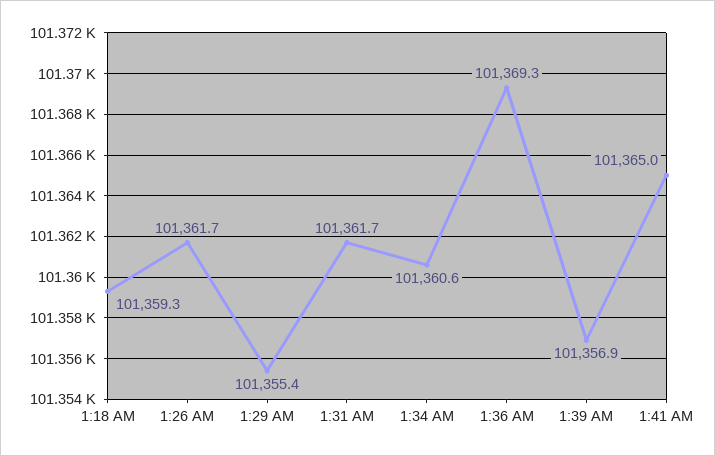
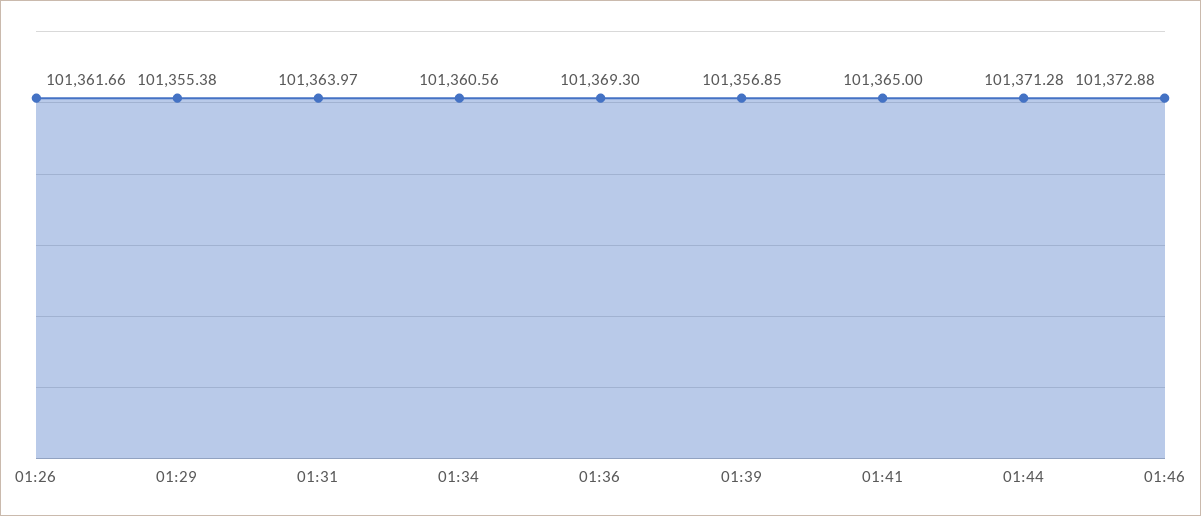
1:18 AM: 101359.3 -> none
1:31 AM: 101361.7 -> 101363.97
01:44: none -> 101371.28
01:46: none -> 101372.88

